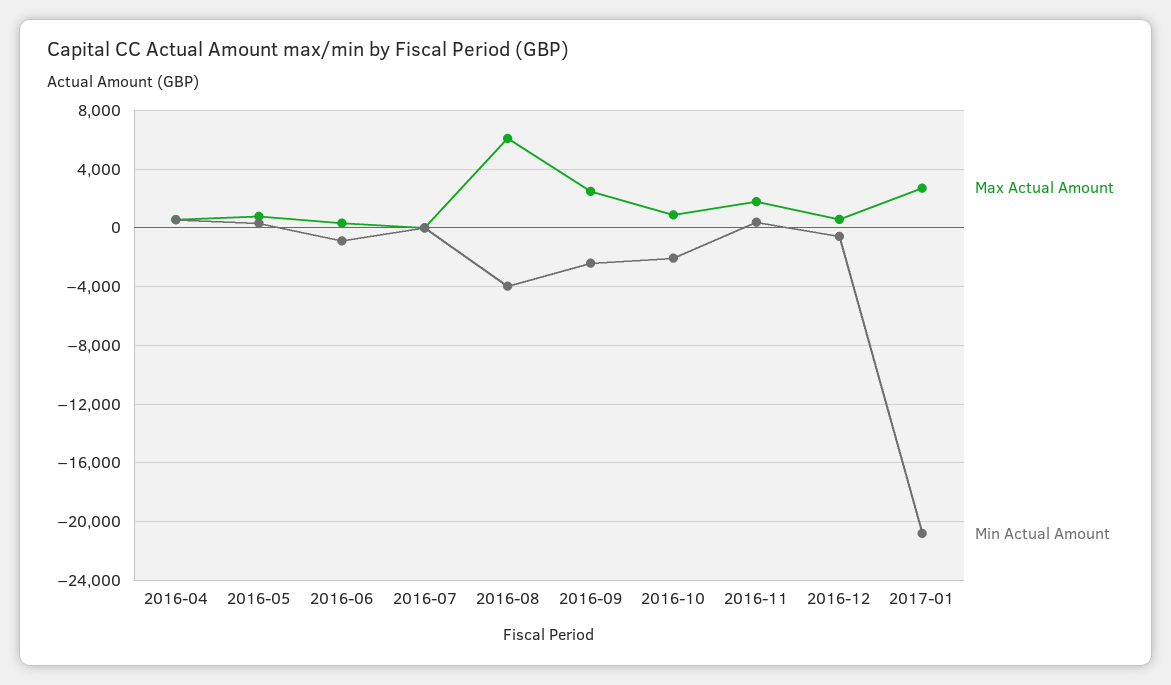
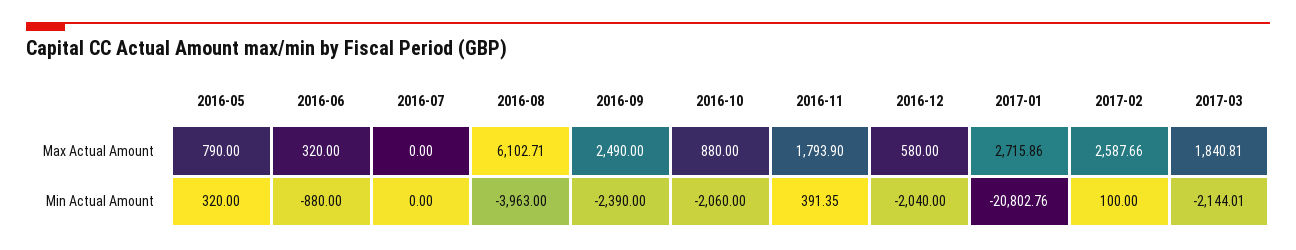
Max Actual Amount, 2016-04: 500 -> none
Min Actual Amount, 2016-04: 500 -> none
Min Actual Amount, 2016-12: -500 -> -2040
Max Actual Amount, 2017-02: none -> 2587.66
Max Actual Amount, 2017-03: none -> 1840.81
Min Actual Amount, 2017-02: none -> 100
Min Actual Amount, 2017-03: none -> -2144.01

